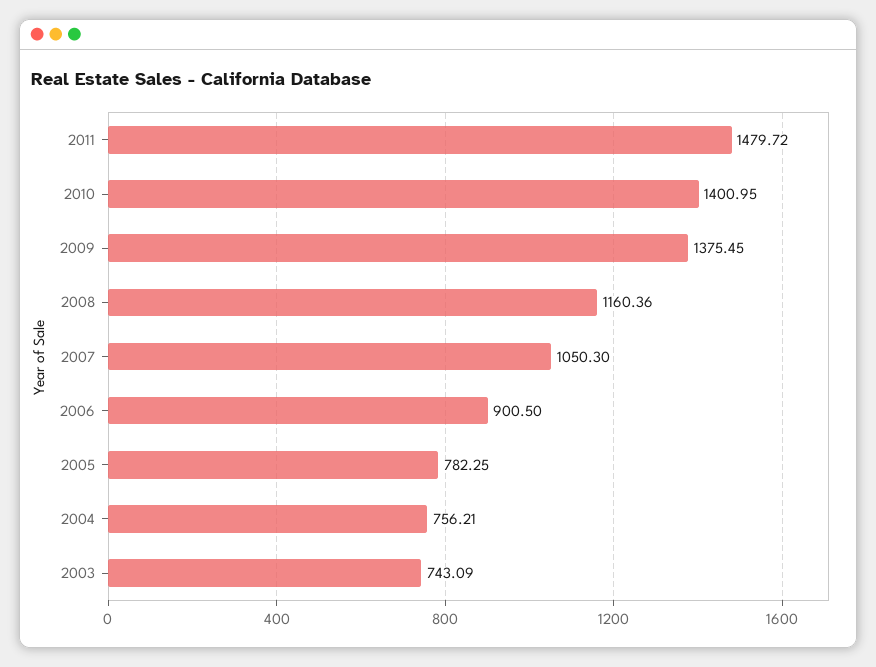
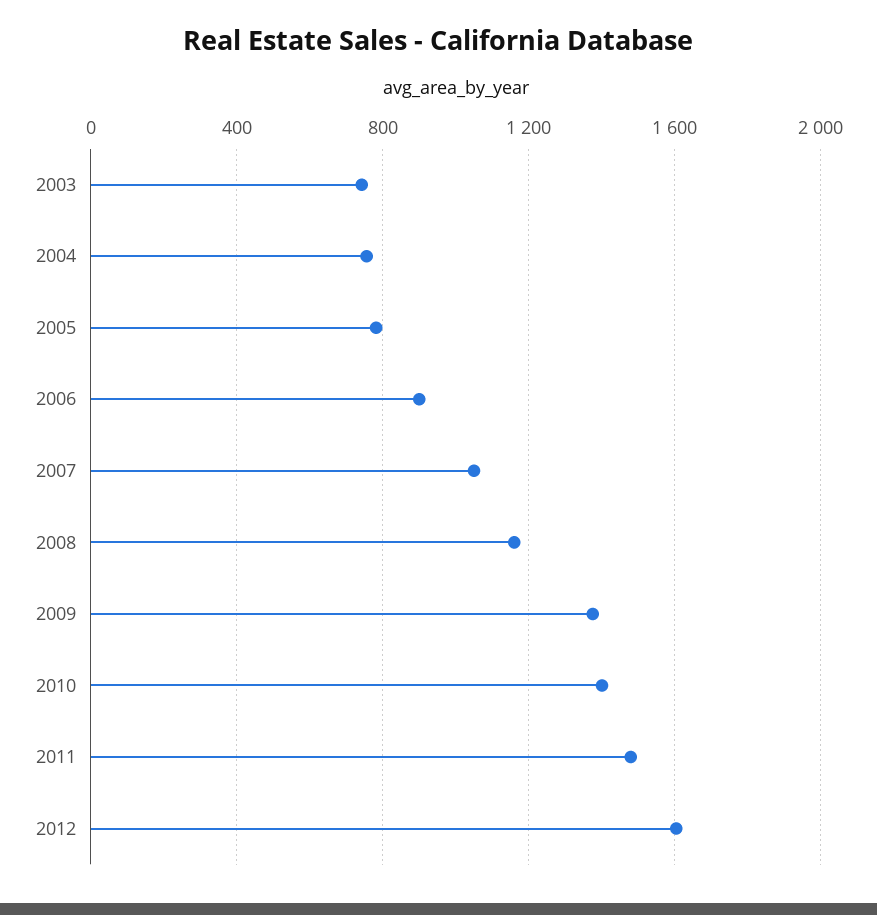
2012: none -> 1600

